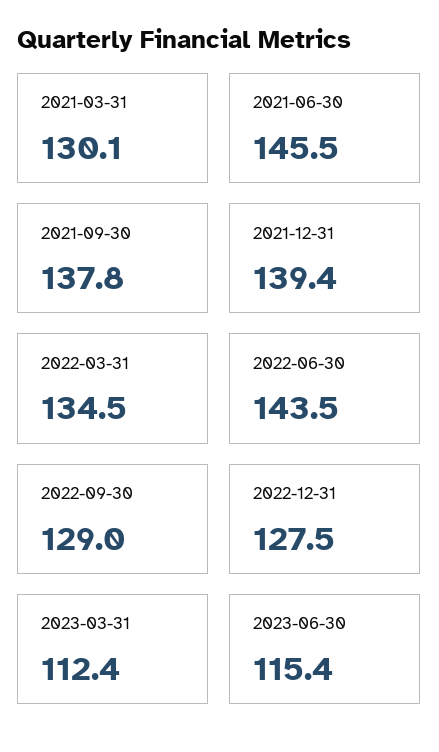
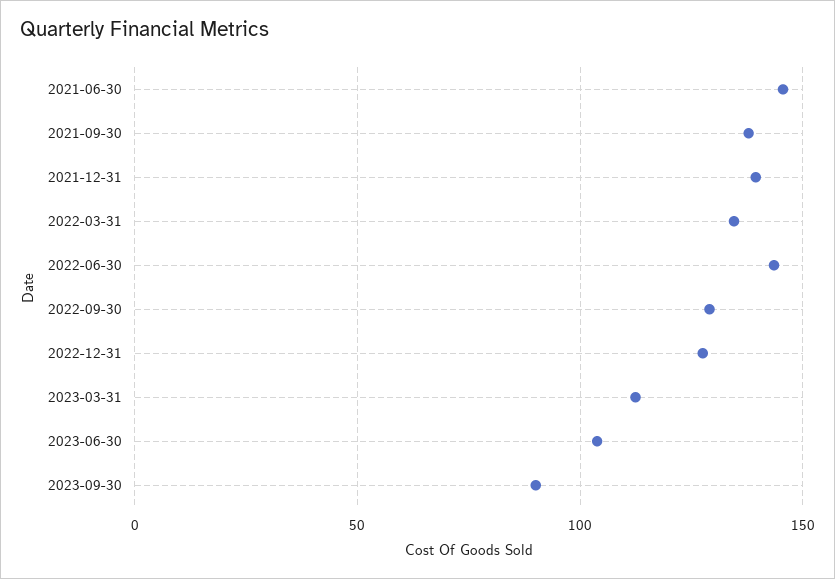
2021-03-31: 130.1 -> none
2023-06-30: 115.4 -> 105
2023-09-30: none -> 90

